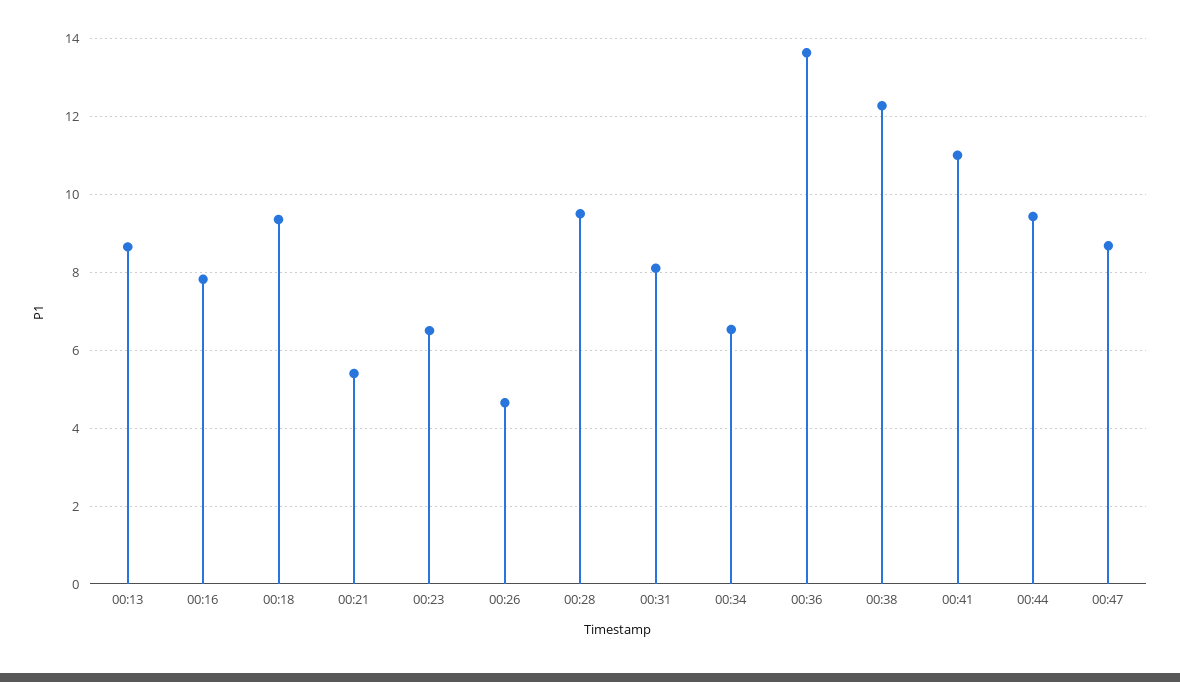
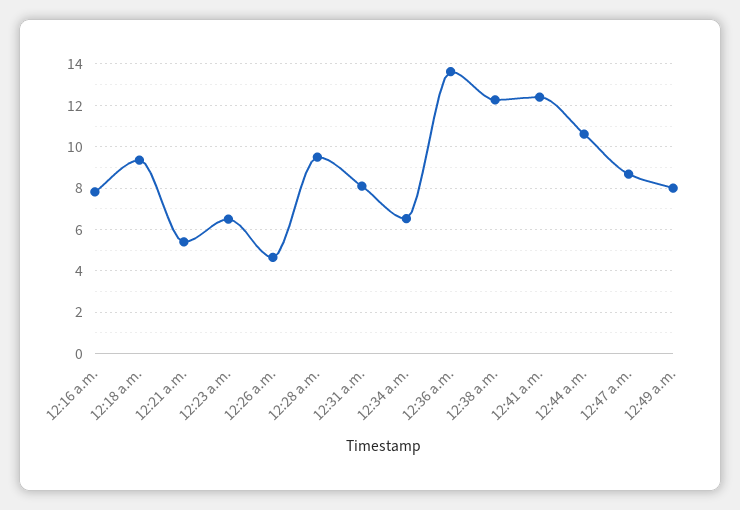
00:13: 8.6 -> none
00:41: 11 -> 12.5
00:44: 9.4 -> 10.5
12:49 a.m.: none -> 8

